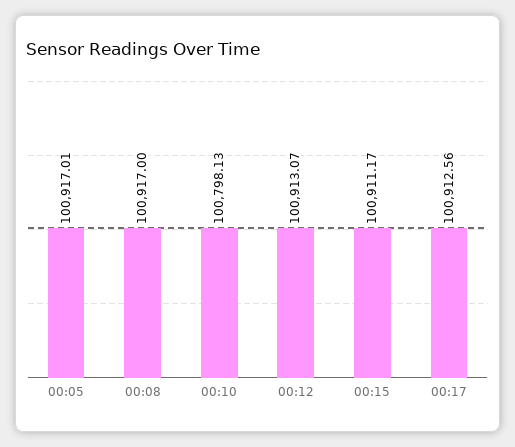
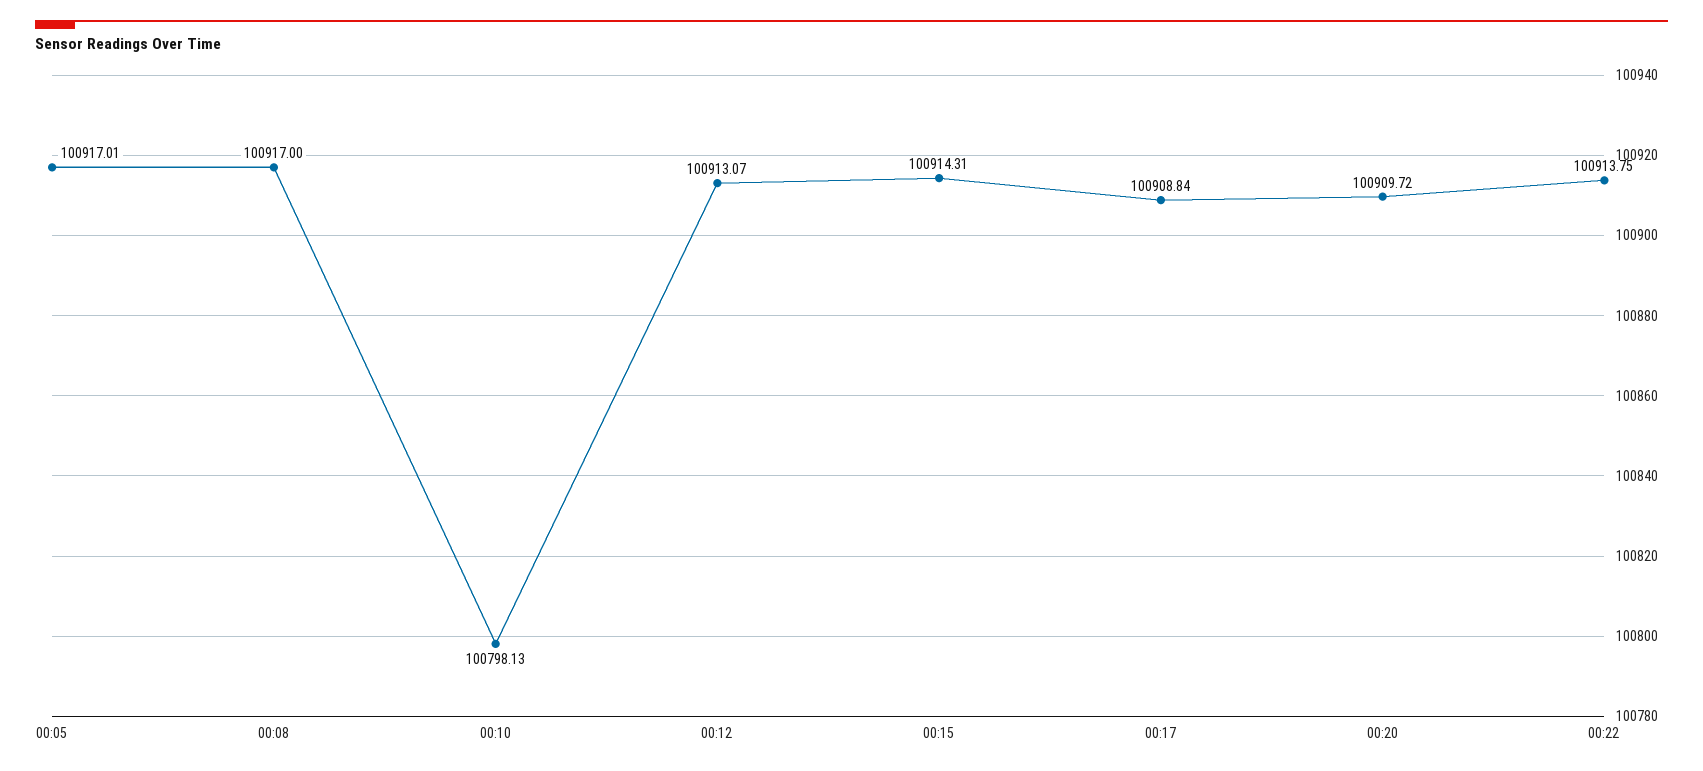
00:15: 100911.17 -> 100914.31
00:17: 100912.56 -> 100908.84
00:20: none -> 100909.72
00:22: none -> 100913.75

